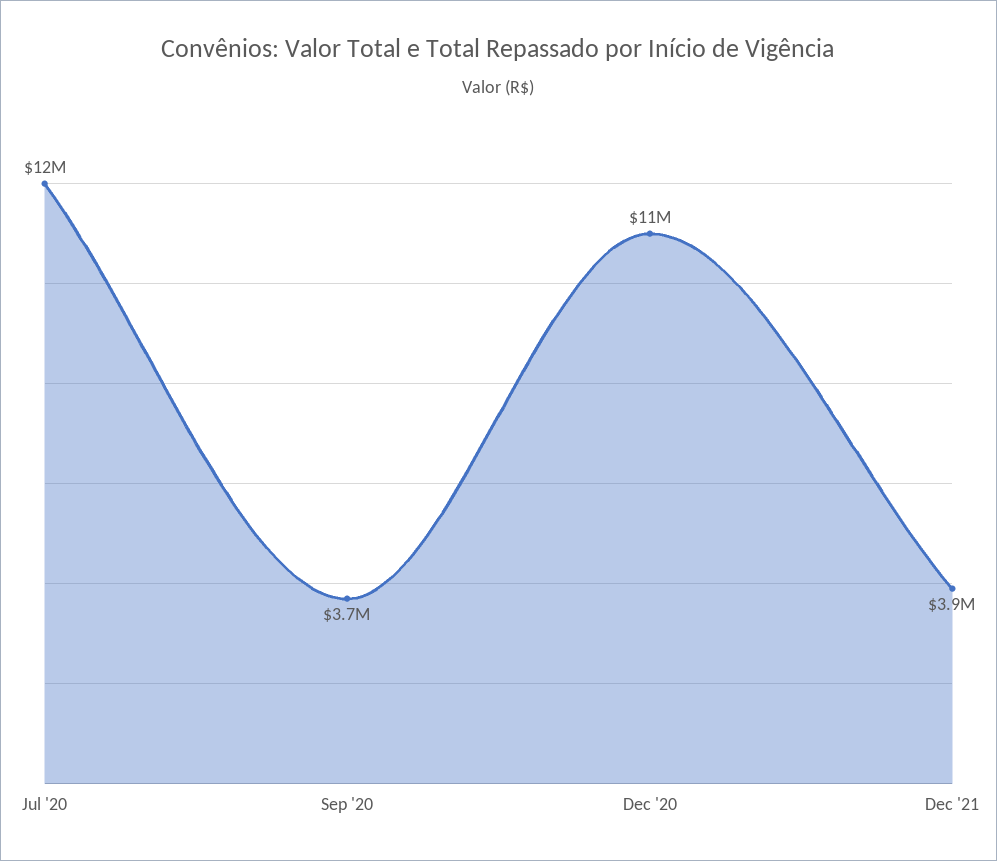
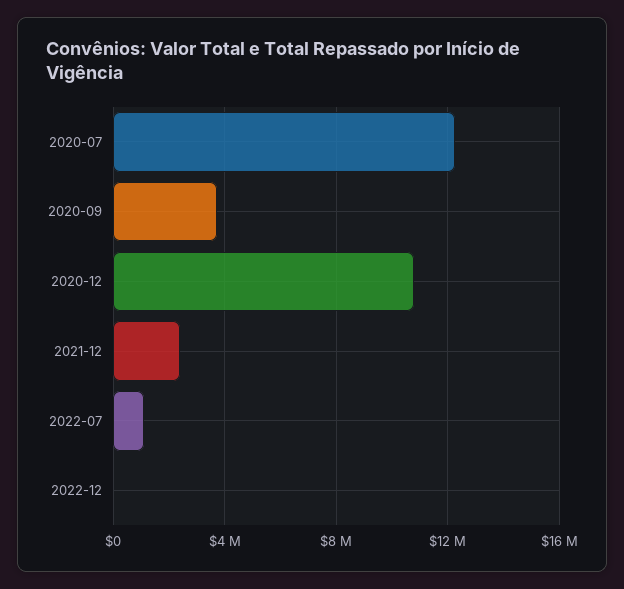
Dec '21: 3900000 -> 2500000
2022-07: none -> 1000000
2022-12: none -> 0

